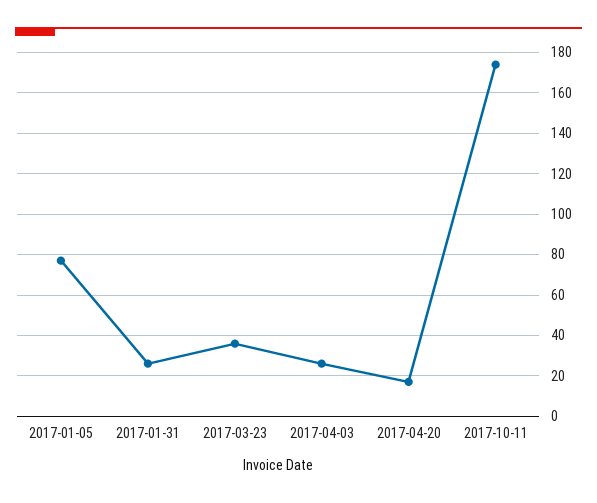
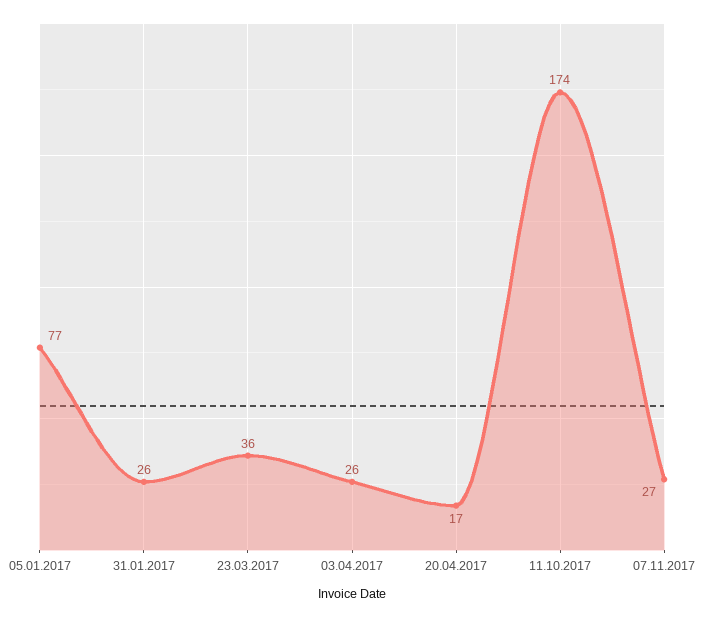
07.11.2017: none -> 27

